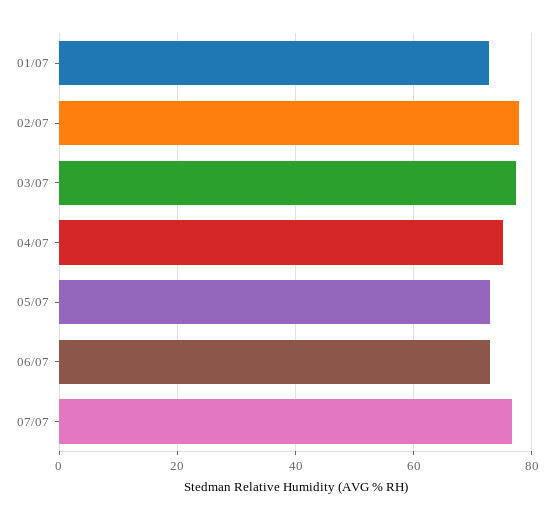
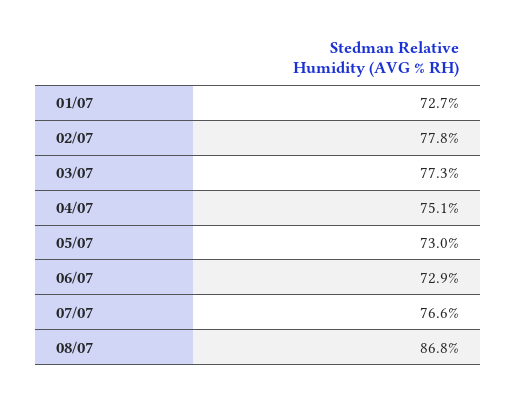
08/07: none -> 86.8

